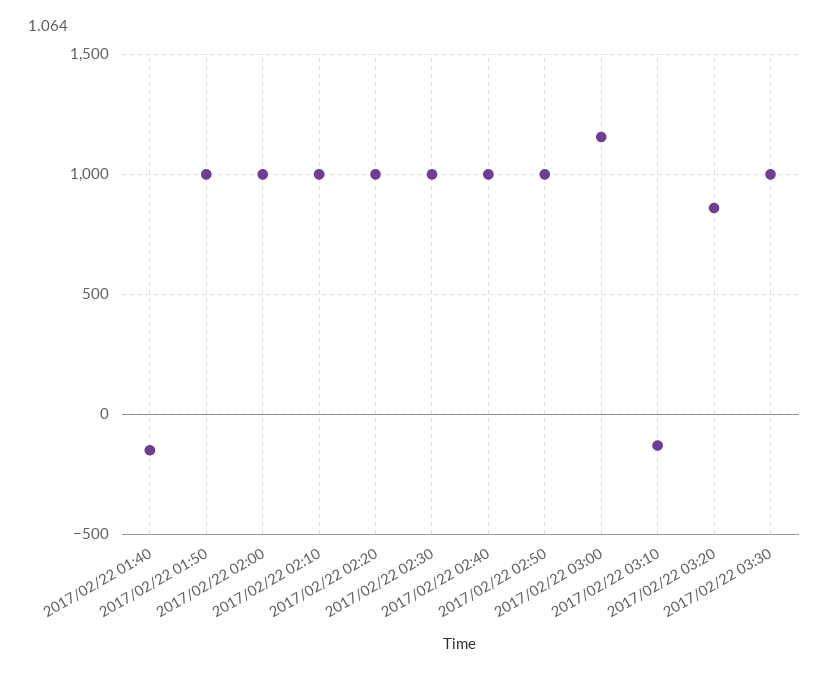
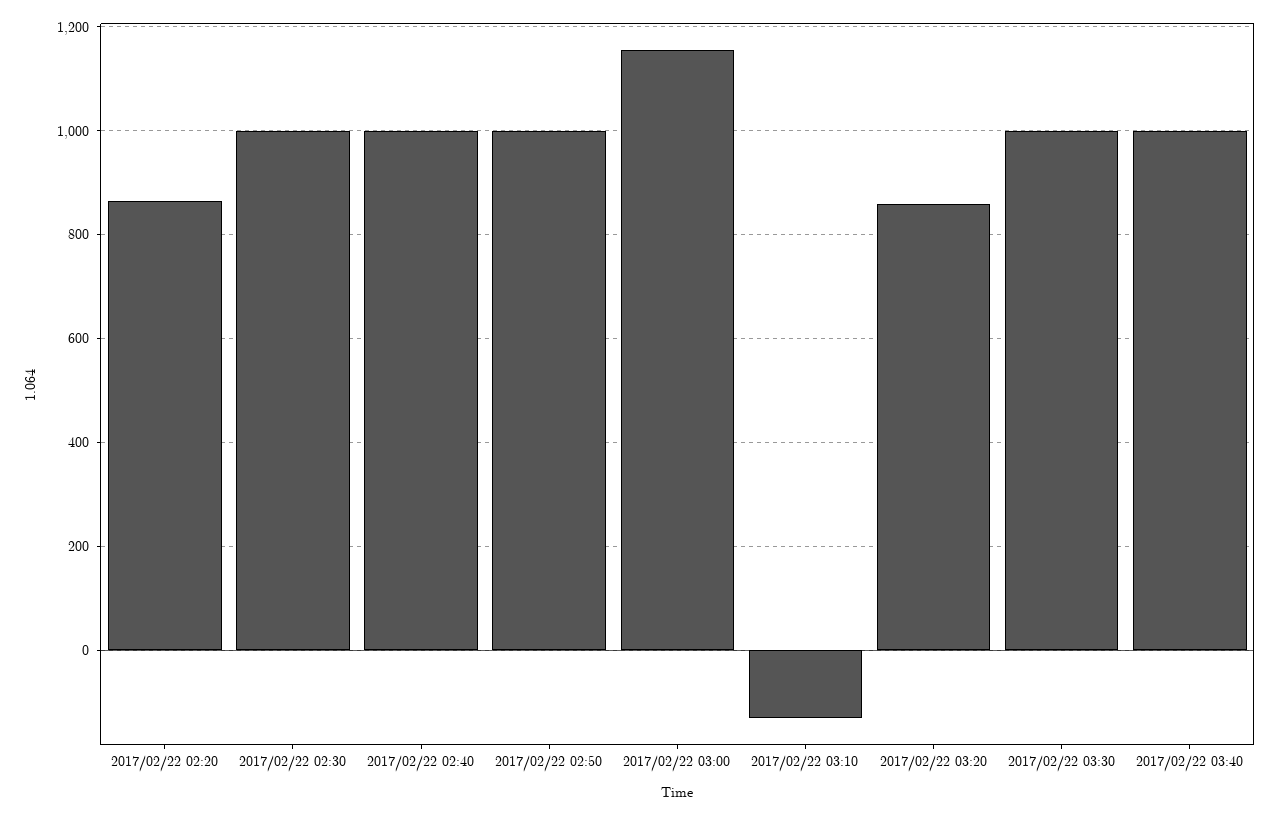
2017/02/22 01:40: -150 -> none
2017/02/22 01:50: 1000 -> none
2017/02/22 02:00: 1000 -> none
2017/02/22 02:10: 1000 -> none
2017/02/22 02:20: 1000 -> 860
2017/02/22 03:40: none -> 1000

